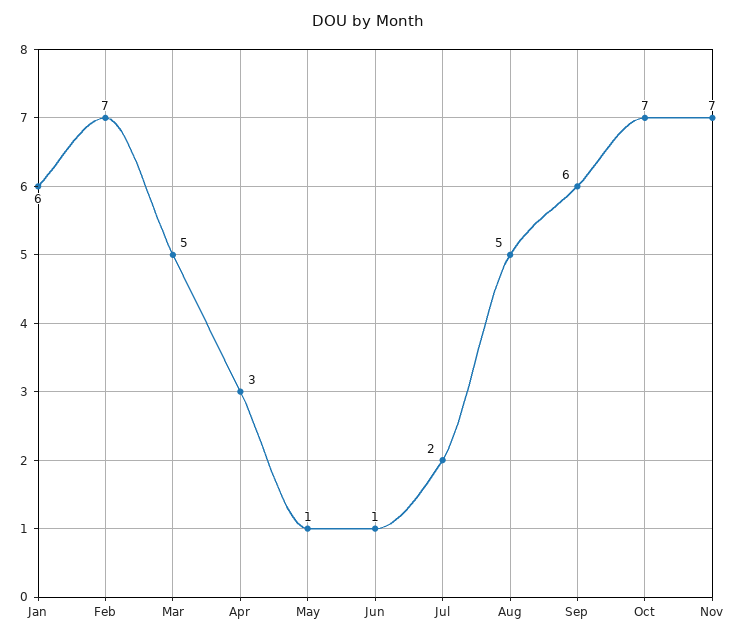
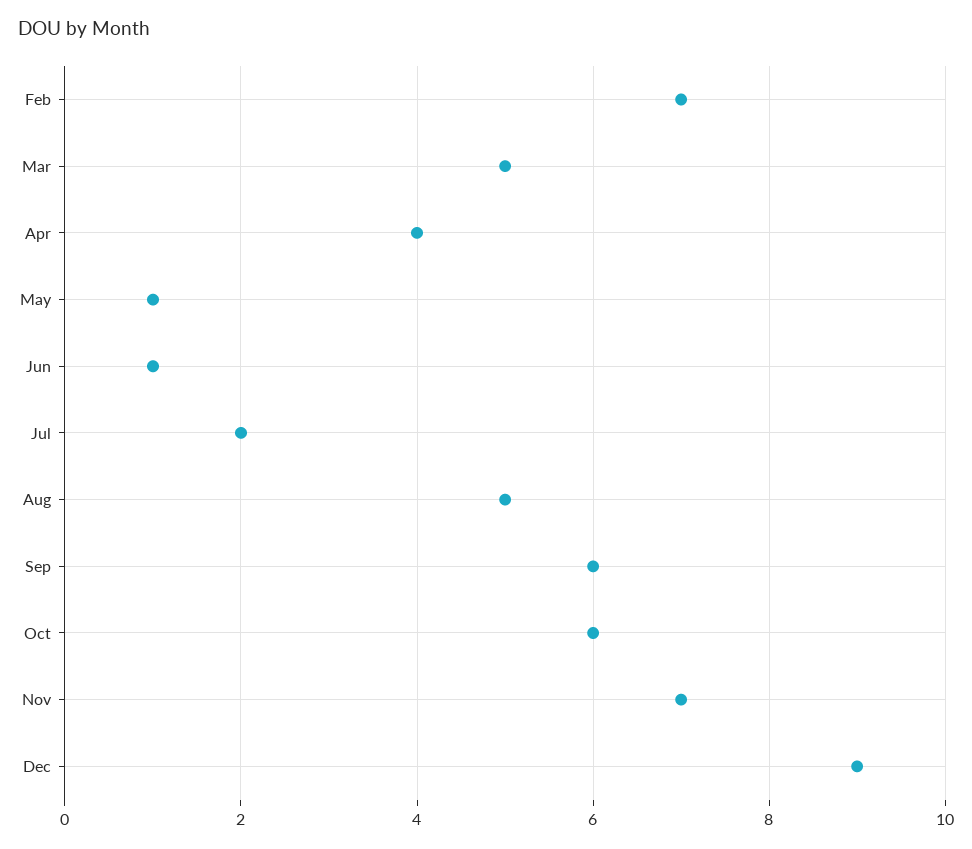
Jan: 6 -> none
Apr: 3 -> 4
Oct: 7 -> 6
Dec: none -> 9

